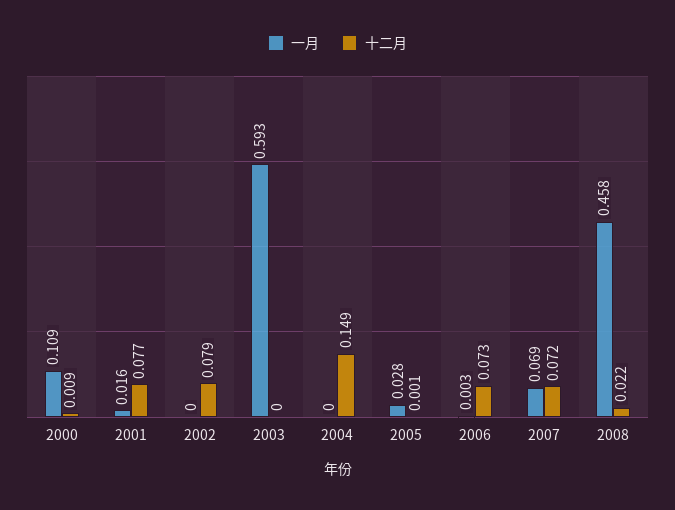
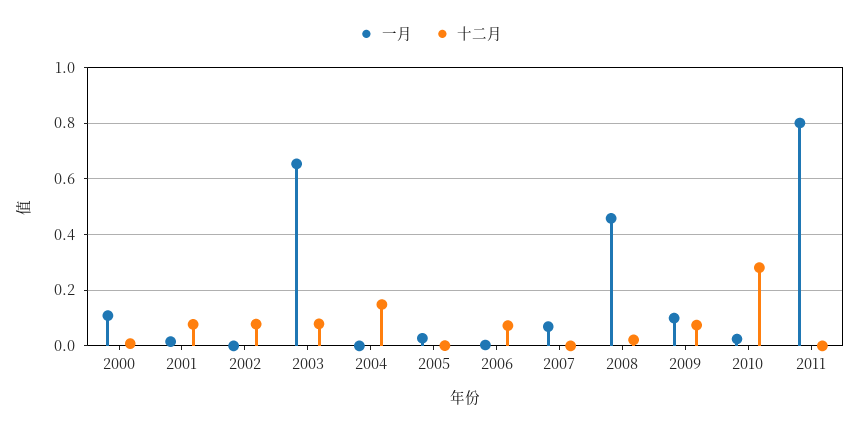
一月, 2003: 0.593 -> 0.65
十二月, 2003: 0 -> 0.075
十二月, 2007: 0.072 -> 0
一月, 2009: none -> 0.1
十二月, 2009: none -> 0.075
一月, 2010: none -> 0.025
十二月, 2010: none -> 0.275
一月, 2011: none -> 0.8
十二月, 2011: none -> 0

